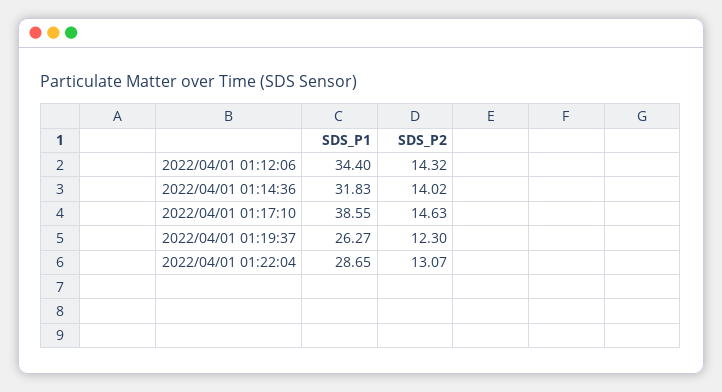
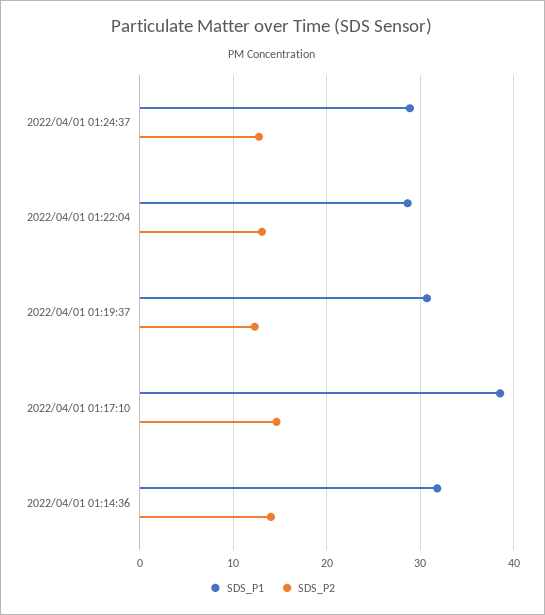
SDS_P1, 2022/04/01 01:12:06: 34.4 -> none
SDS_P2, 2022/04/01 01:12:06: 14.32 -> none
SDS_P1, 2022/04/01 01:19:37: 26.27 -> 31
SDS_P1, 2022/04/01 01:24:37: none -> 29
SDS_P2, 2022/04/01 01:24:37: none -> 13

